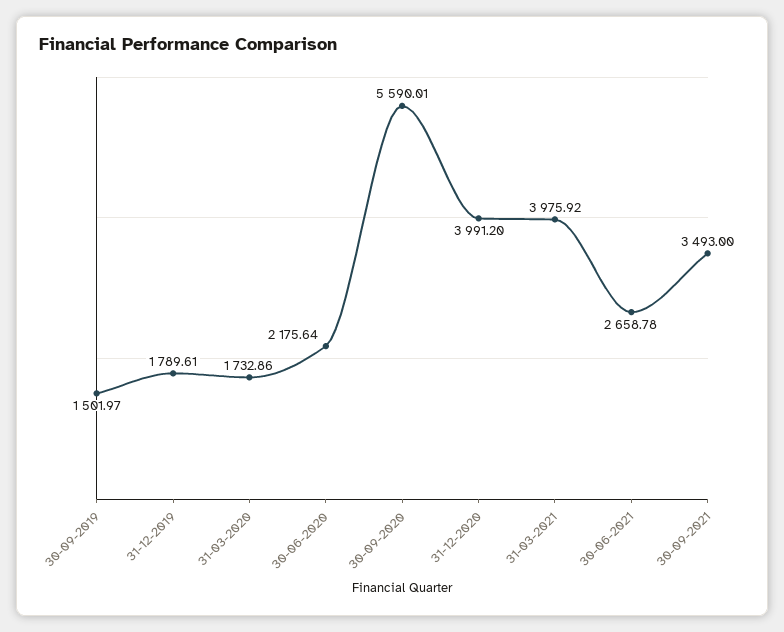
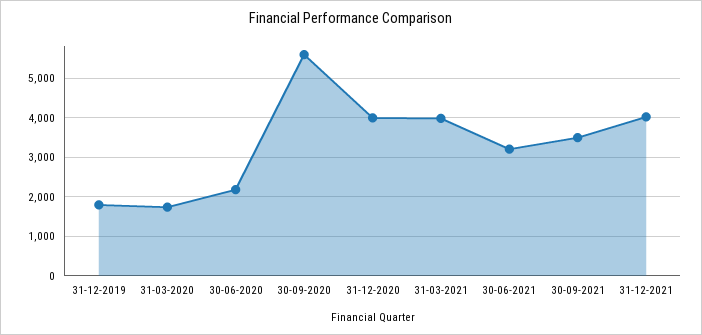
30-09-2019: 1501.97 -> none
30-06-2021: 2658.78 -> 3200
31-12-2021: none -> 4000

